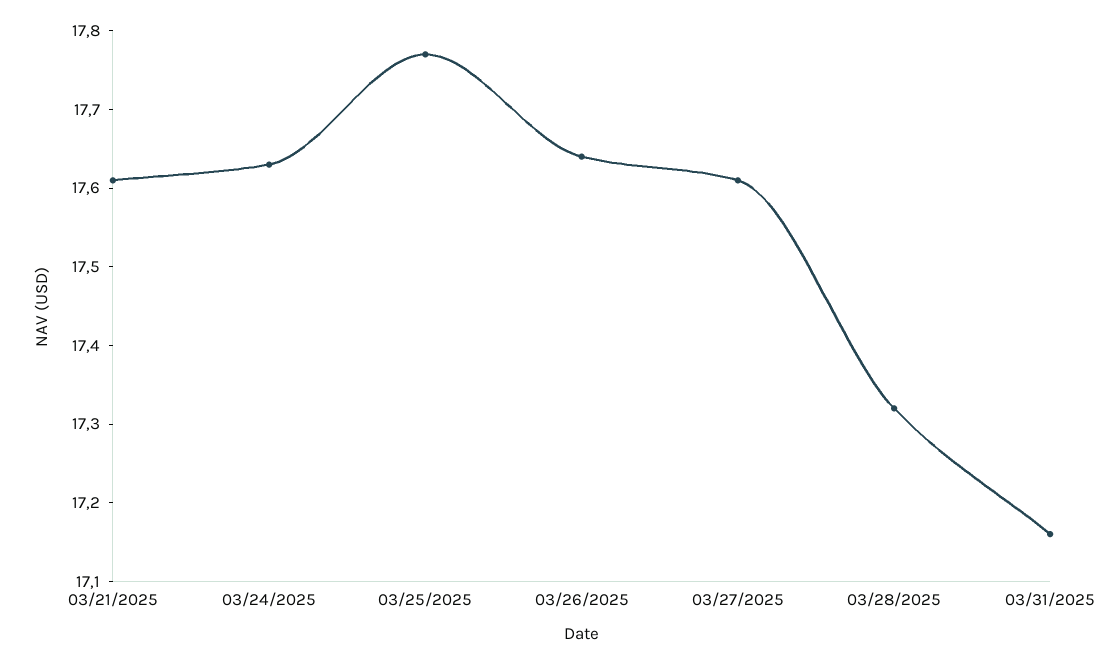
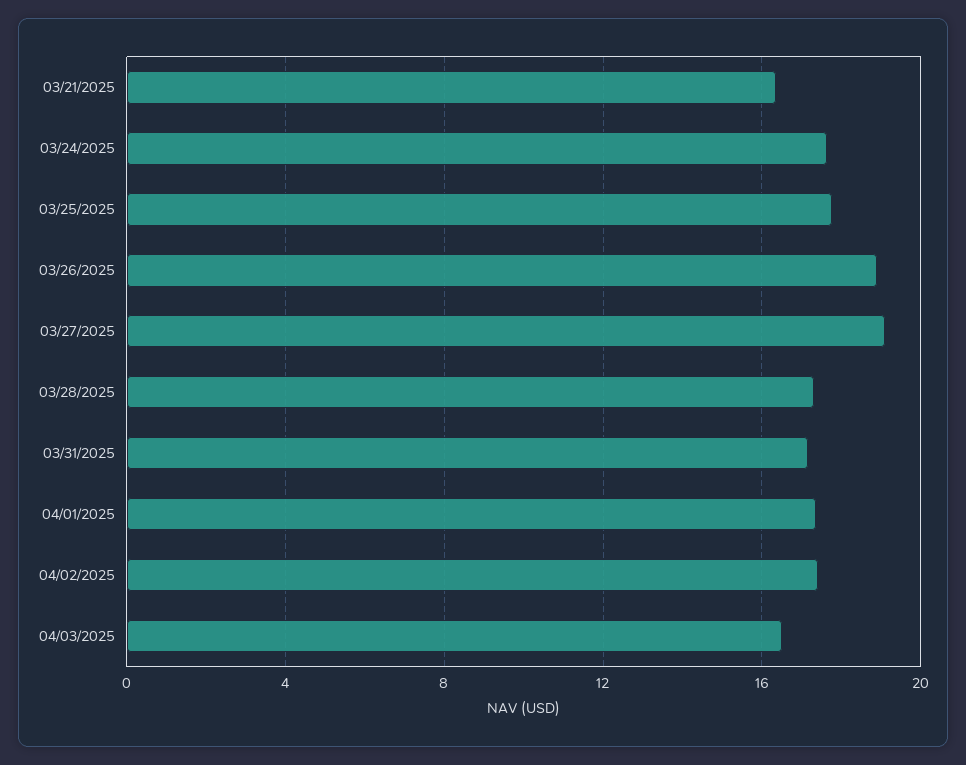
03/21/2025: 17.6 -> 16.5
03/26/2025: 17.65 -> 19
03/27/2025: 17.6 -> 19
04/01/2025: none -> 17.5
04/02/2025: none -> 17.5
04/03/2025: none -> 16.5

